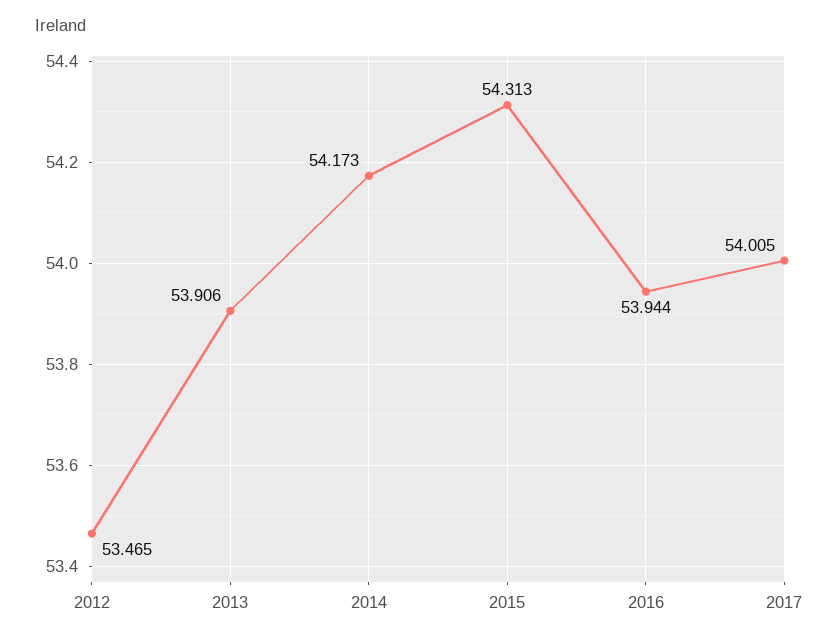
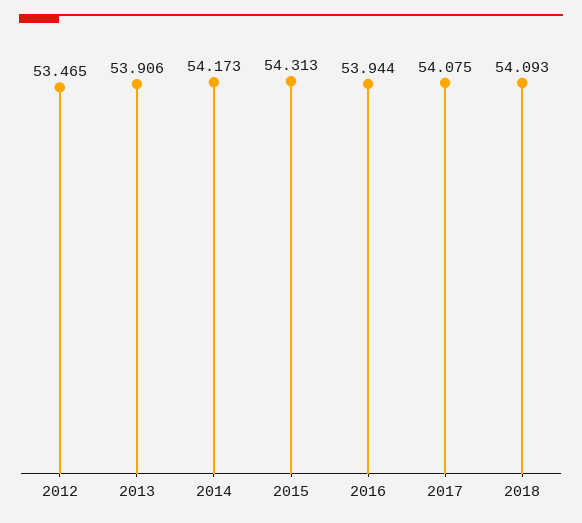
2017: 54.005 -> 54.075
2018: none -> 54.093

